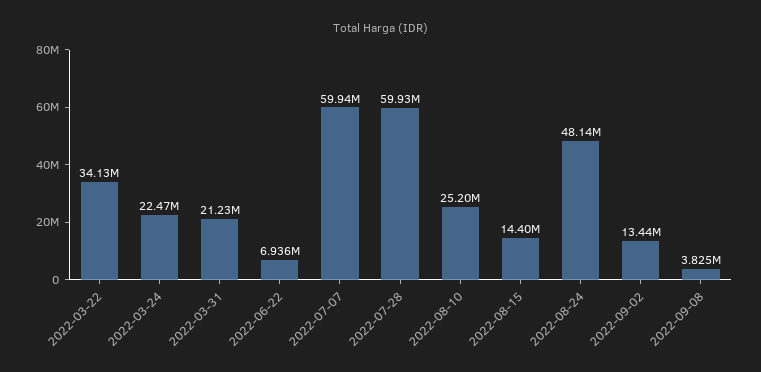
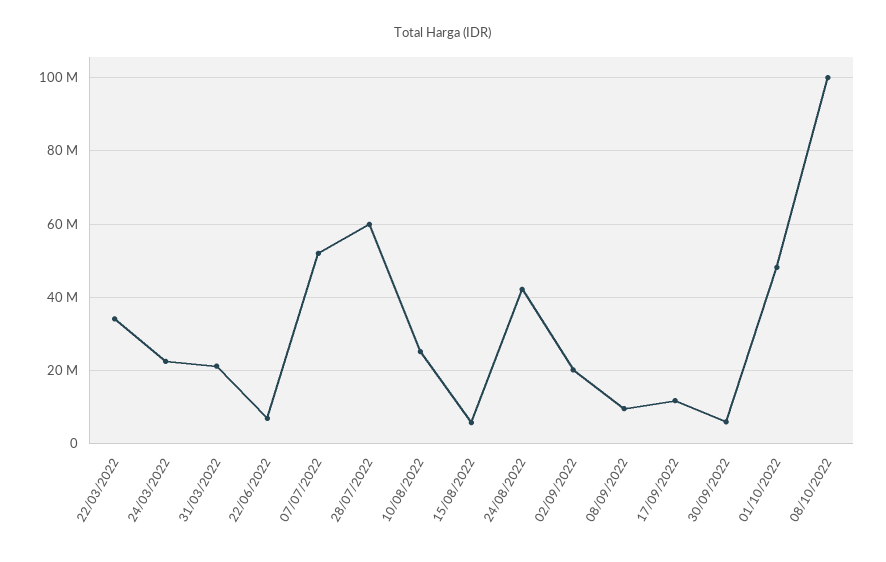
2022-07-07: 59940000 -> 52000000
2022-08-15: 14400000 -> 6000000
2022-08-24: 48140000 -> 42000000
2022-09-02: 13440000 -> 20000000
2022-09-08: 3825000 -> 10000000
17/09/2022: none -> 12000000
30/09/2022: none -> 6000000
01/10/2022: none -> 48000000
08/10/2022: none -> 100000000

